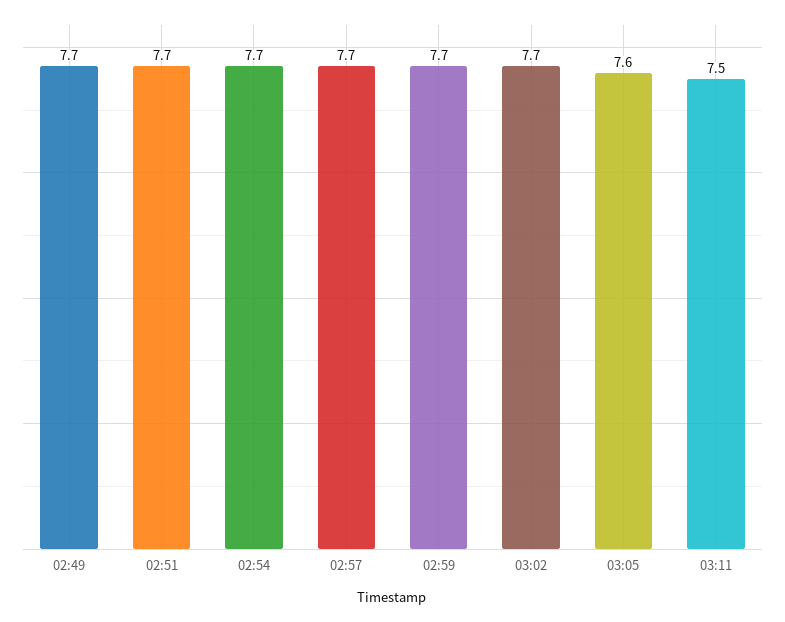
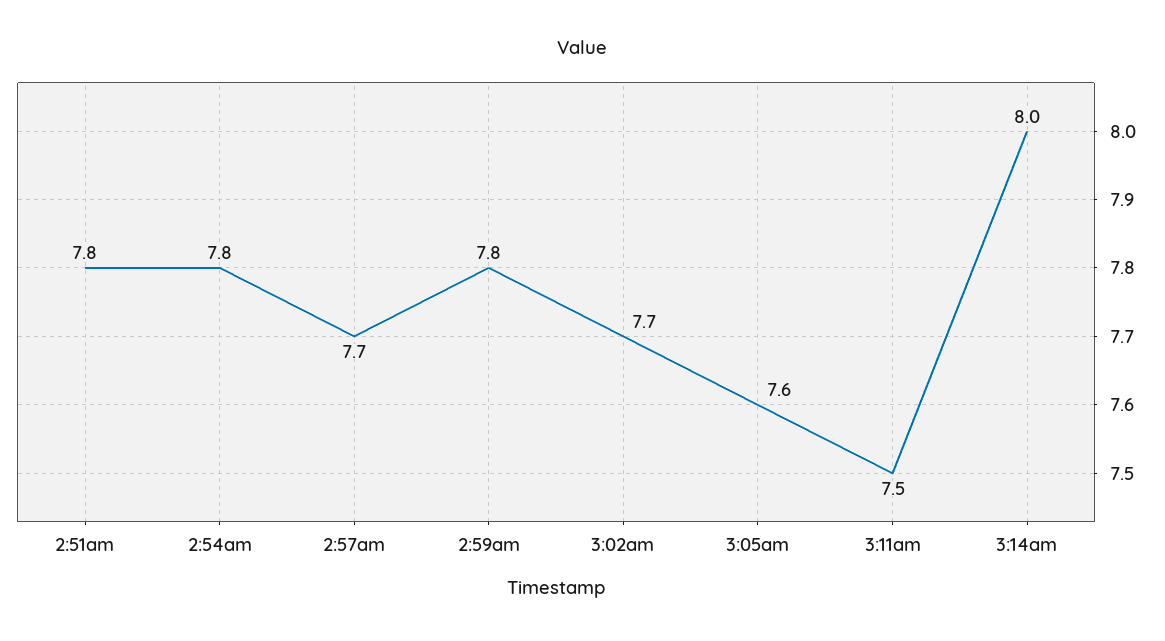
02:49: 7.7 -> none
02:51: 7.7 -> 7.8
02:54: 7.7 -> 7.8
02:59: 7.7 -> 7.8
3:14am: none -> 8

